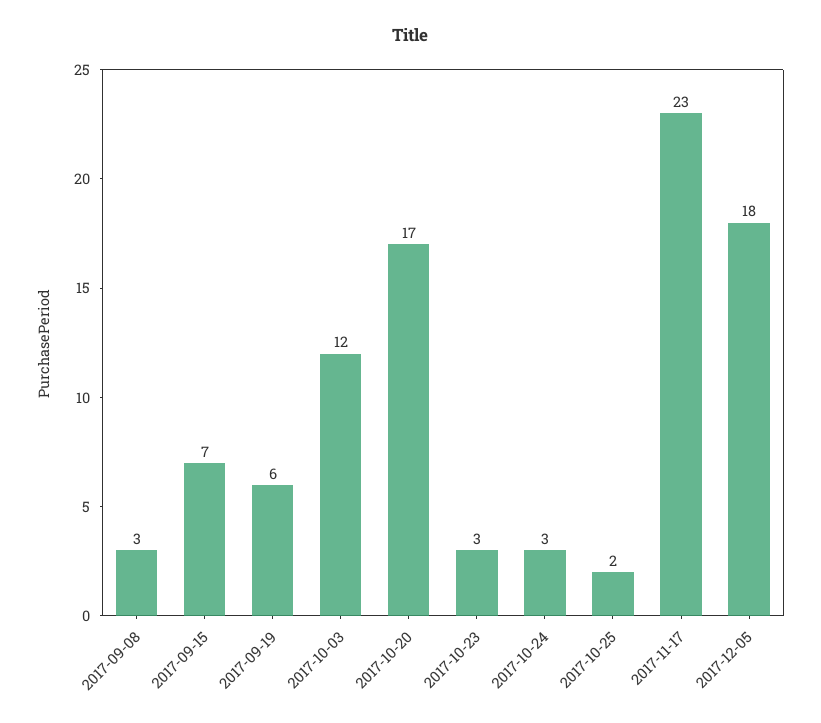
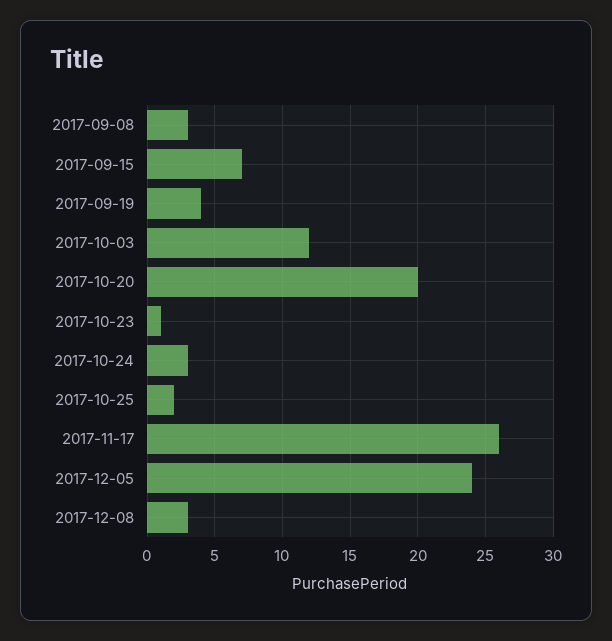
2017-09-19: 6 -> 4
2017-10-20: 17 -> 20
2017-10-23: 3 -> 1
2017-11-17: 23 -> 26
2017-12-05: 18 -> 24
2017-12-08: none -> 3

